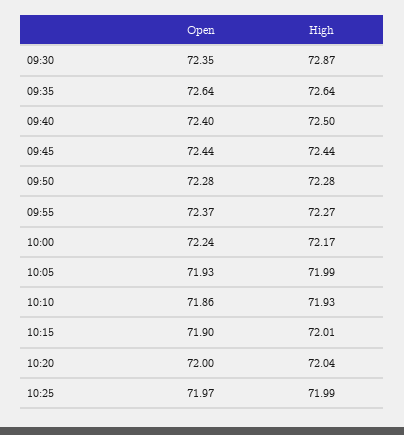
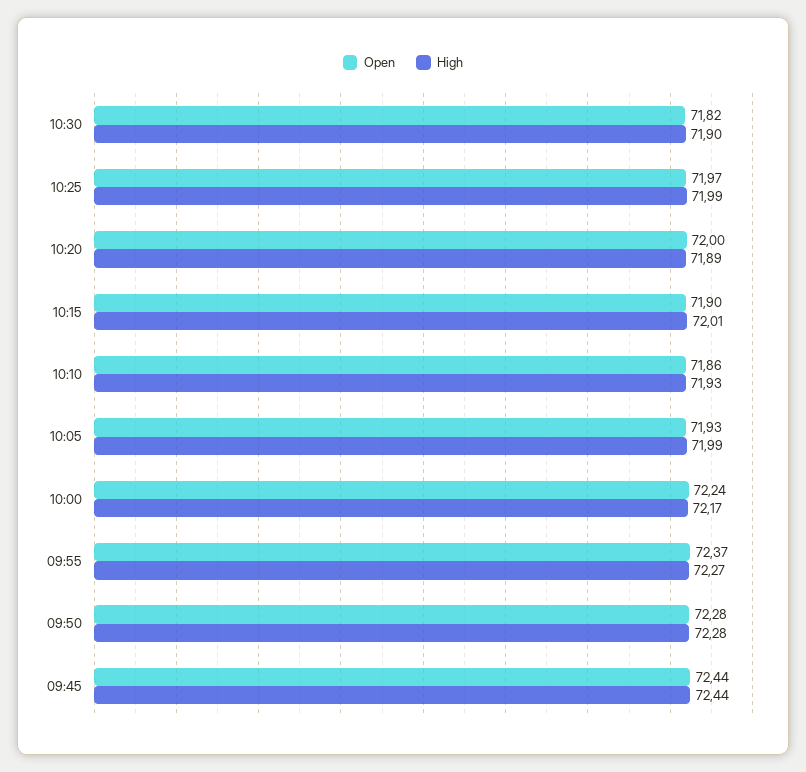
Open, 09:30: 72.35 -> none
High, 09:30: 72.87 -> none
Open, 09:35: 72.64 -> none
High, 09:35: 72.64 -> none
Open, 09:40: 72.4 -> none
High, 09:40: 72.5 -> none
High, 10:20: 72.04 -> 71.89
Open, 10:30: none -> 71.82
High, 10:30: none -> 71.9

